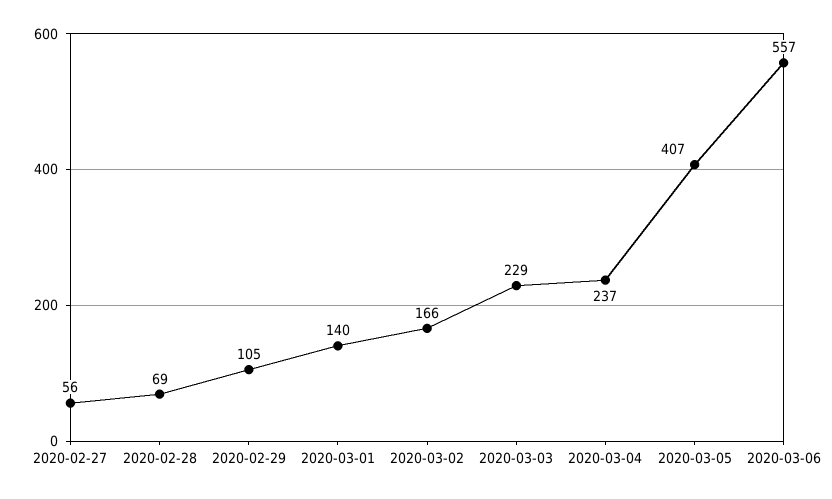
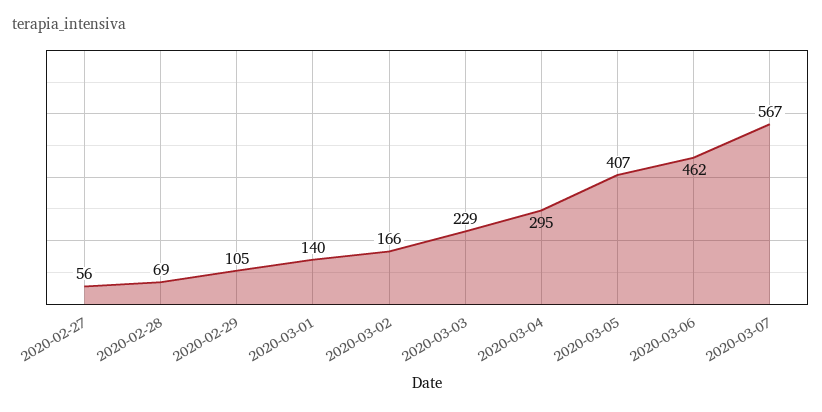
2020-03-04: 237 -> 295
2020-03-06: 557 -> 462
2020-03-07: none -> 567

